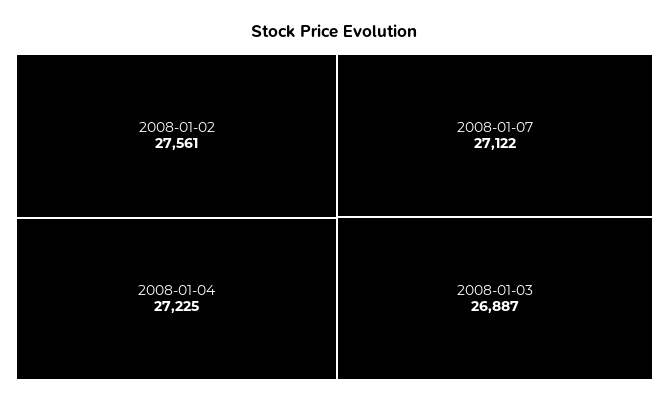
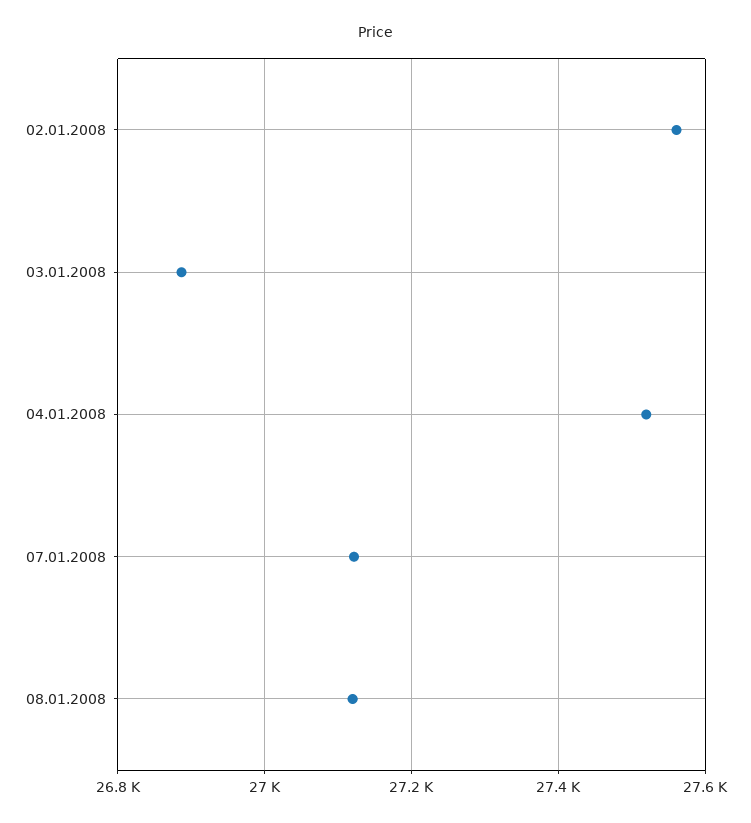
2008-01-04: 27225 -> 27520
08.01.2008: none -> 27120

